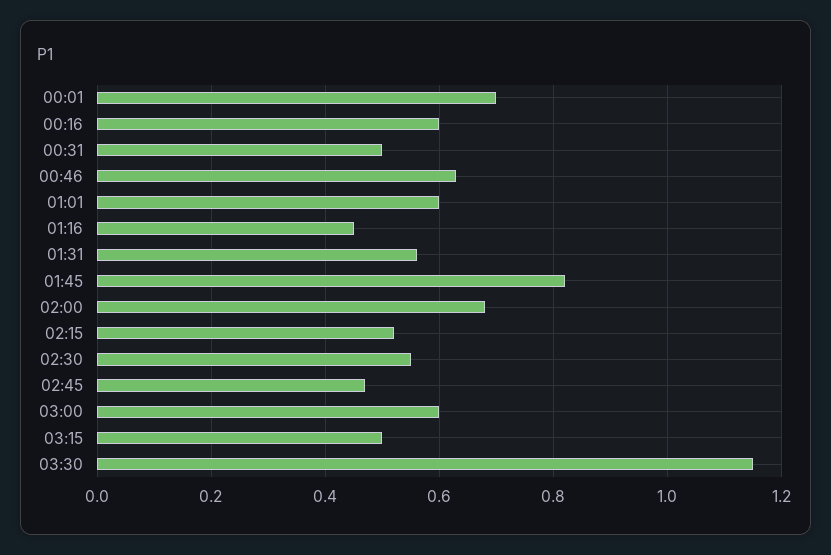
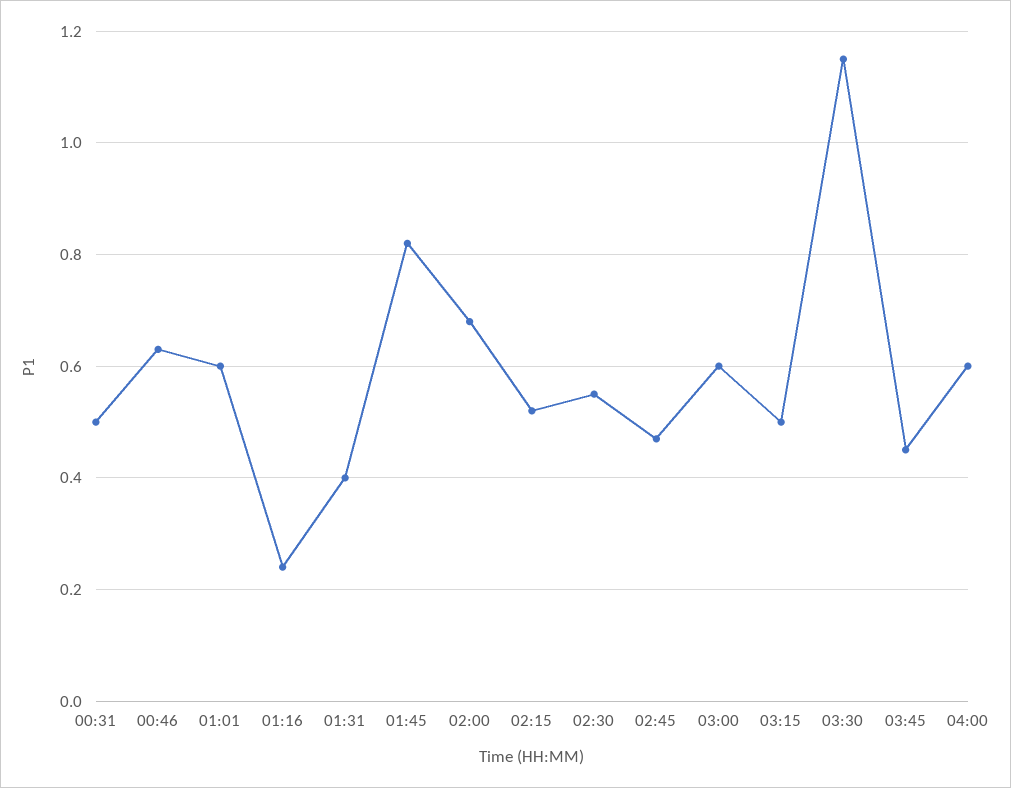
00:01: 0.7 -> none
00:16: 0.6 -> none
01:16: 0.45 -> 0.25
01:31: 0.55 -> 0.4
03:45: none -> 0.45
04:00: none -> 0.6

